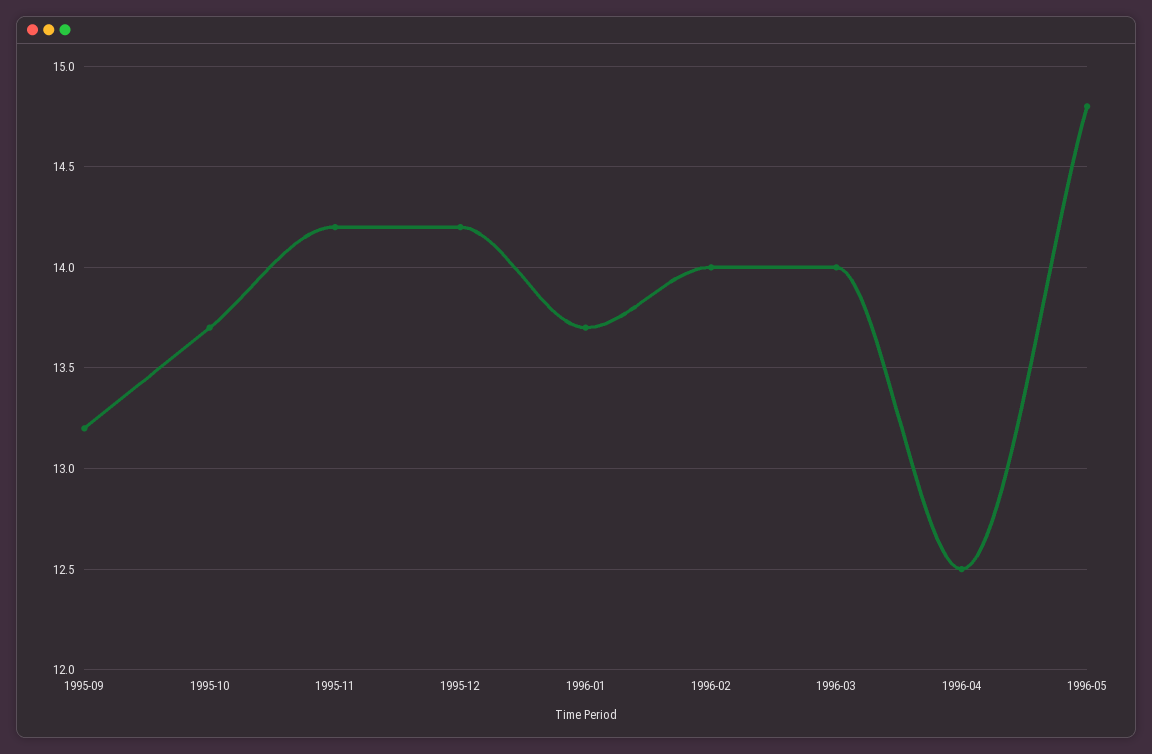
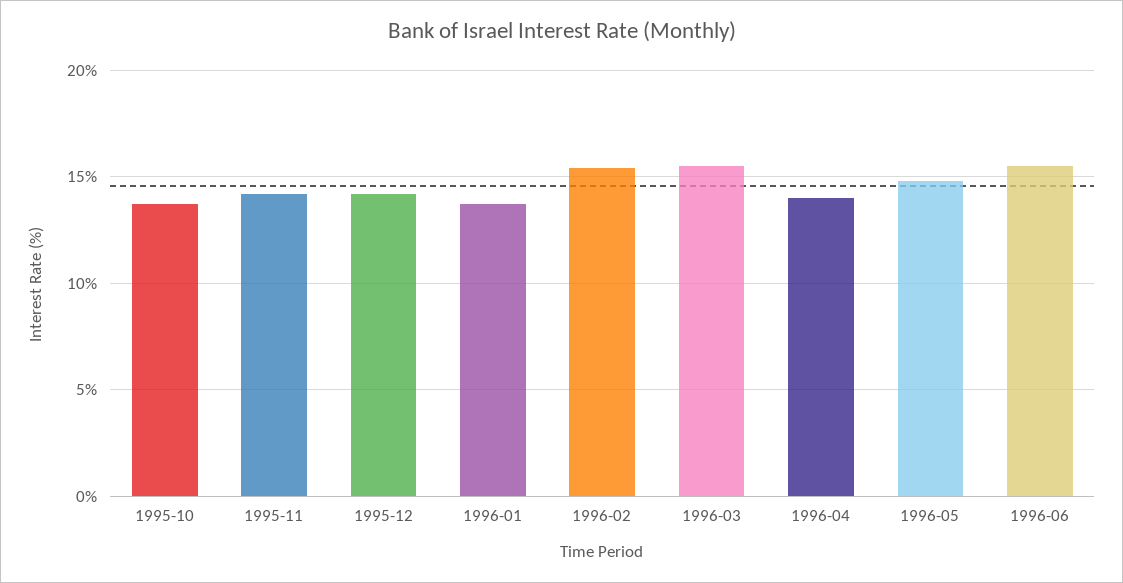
1995-09: 13.2 -> none
1996-02: 14 -> 15.5
1996-03: 14 -> 15.5
1996-04: 12.5 -> 14
1996-06: none -> 15.5

